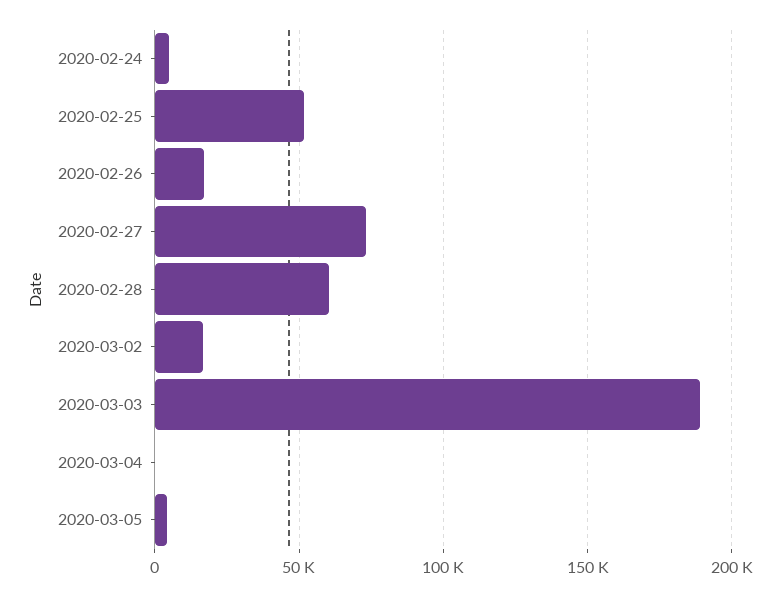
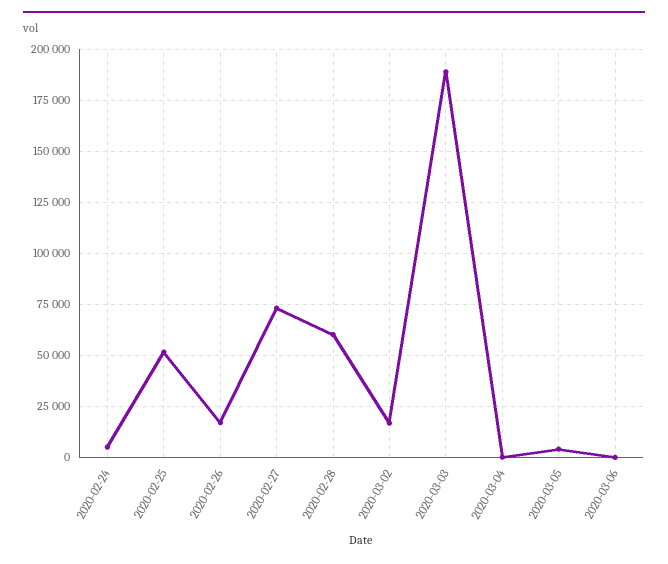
2020-03-06: none -> 0

